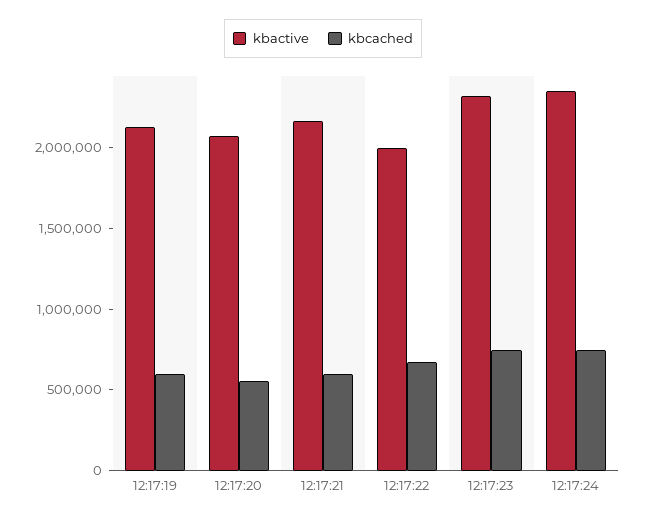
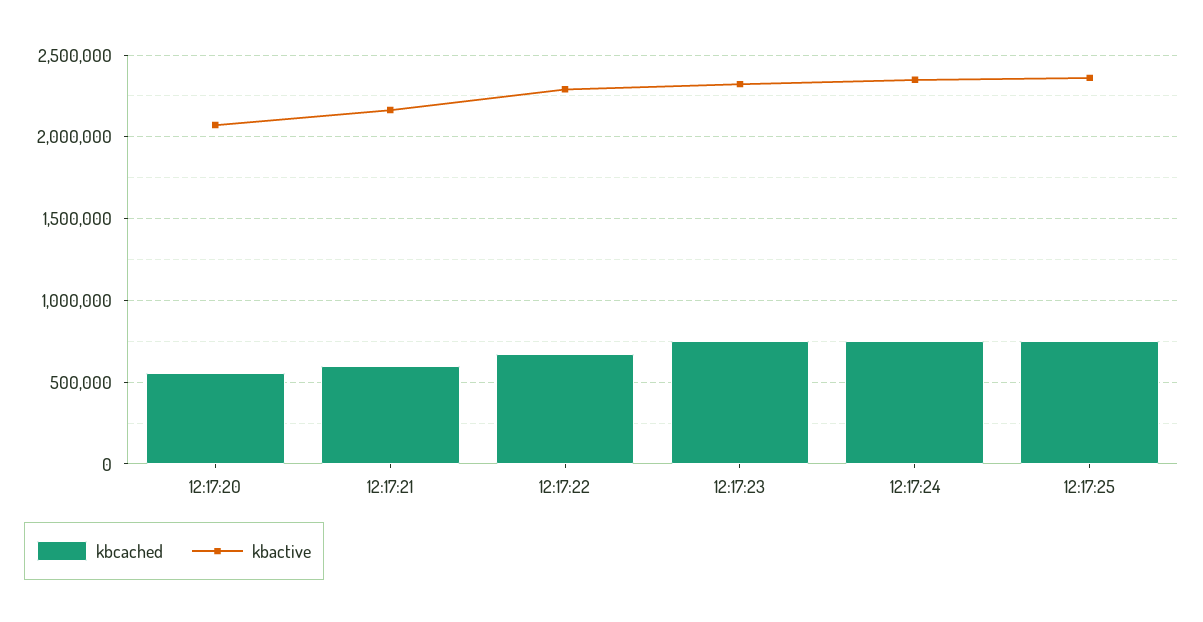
kbactive, 12:17:19: 2100000 -> none
kbcached, 12:17:19: 600000 -> none
kbactive, 12:17:22: 2000000 -> 2300000
kbcached, 12:17:25: none -> 750000
kbactive, 12:17:25: none -> 2350000

